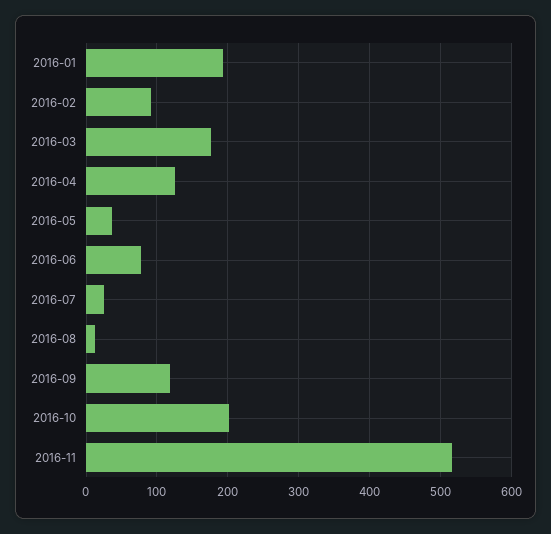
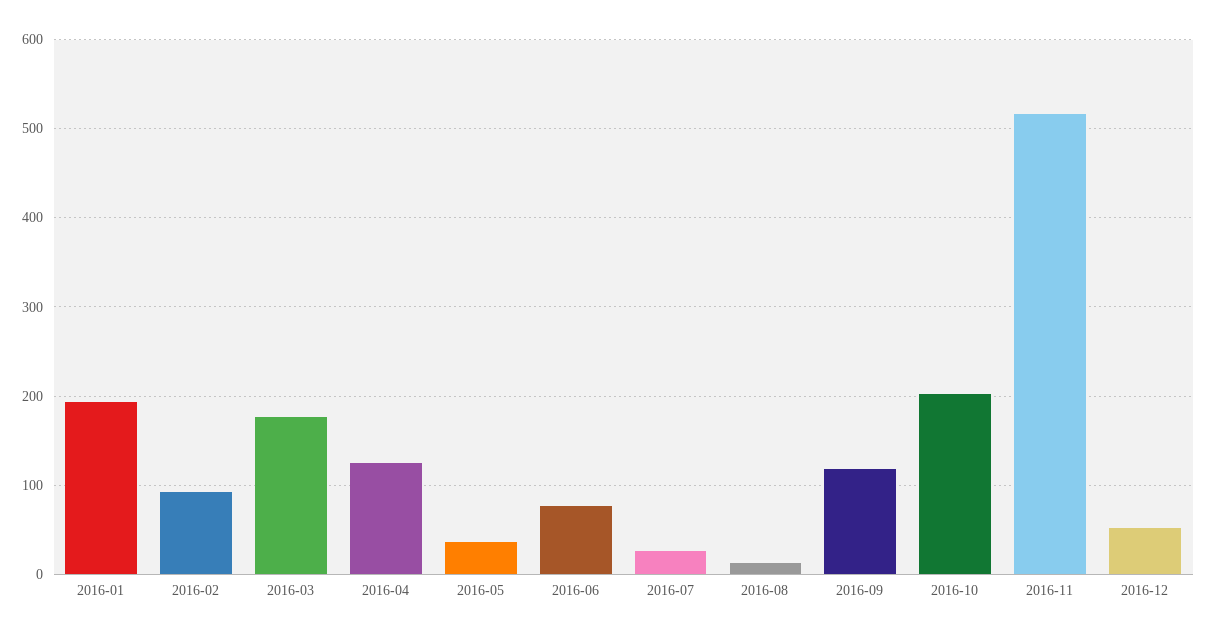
2016-12: none -> 50

